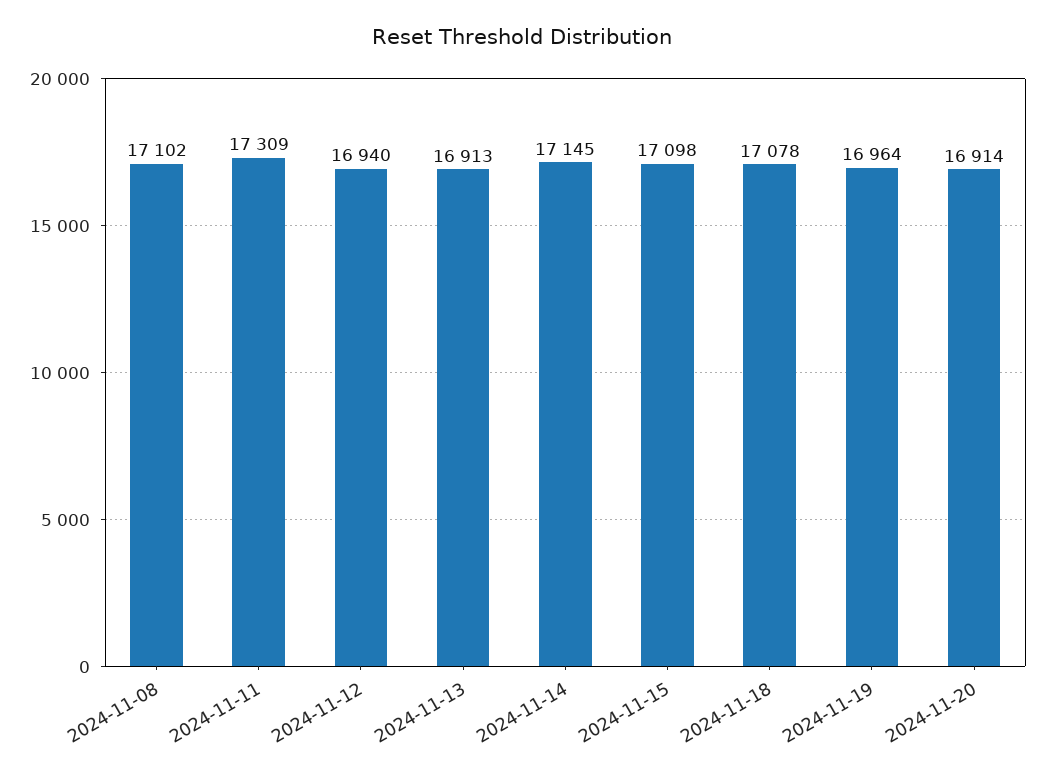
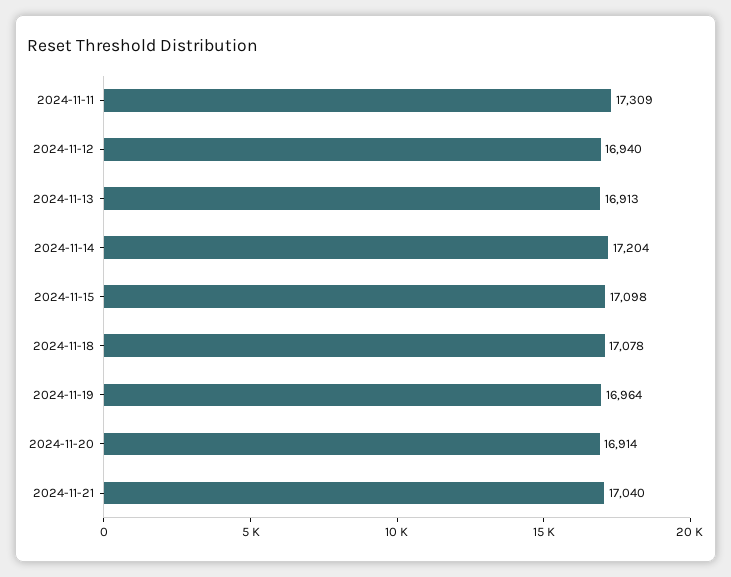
2024-11-08: 17102 -> none
2024-11-14: 17145 -> 17204
2024-11-21: none -> 17040

